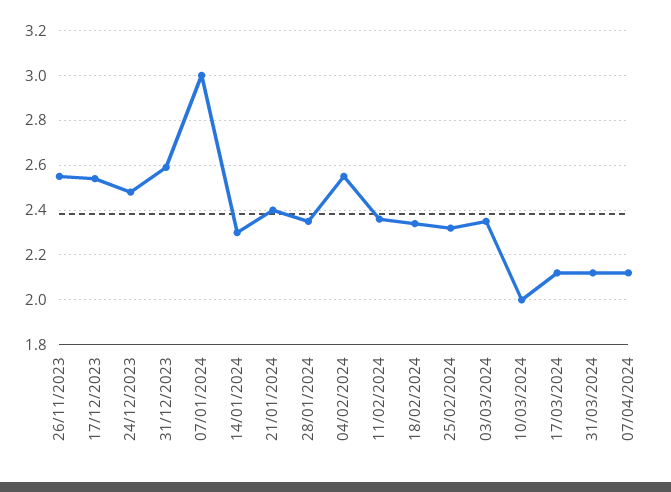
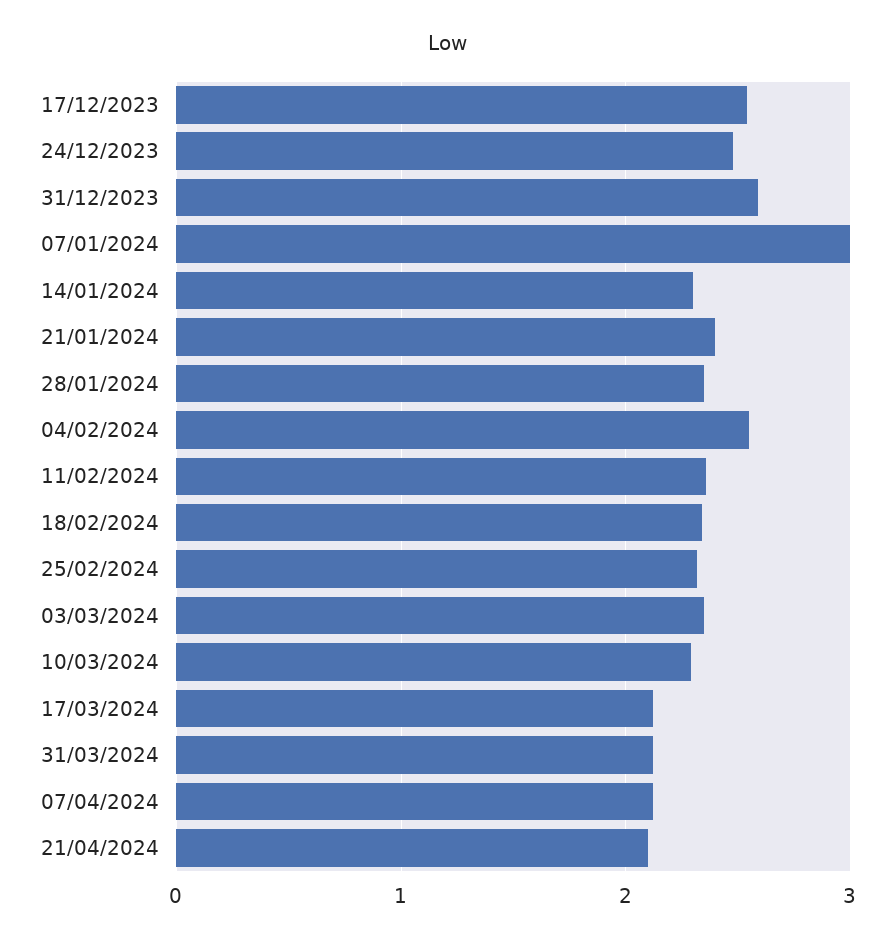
26/11/2023: 2.55 -> none
10/03/2024: 2 -> 2.3
21/04/2024: none -> 2.1

